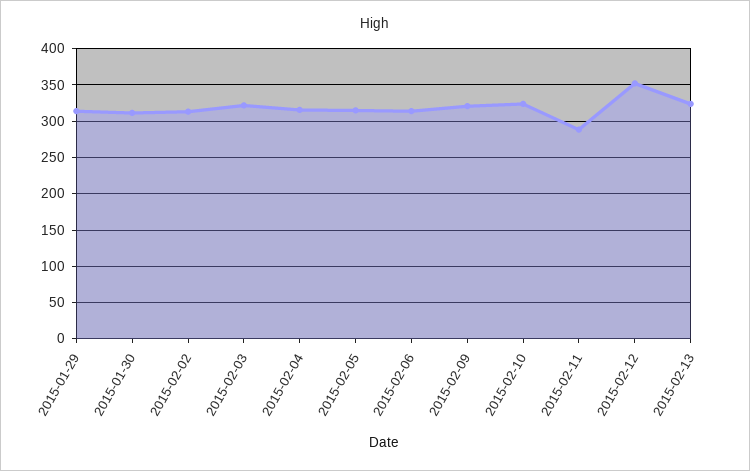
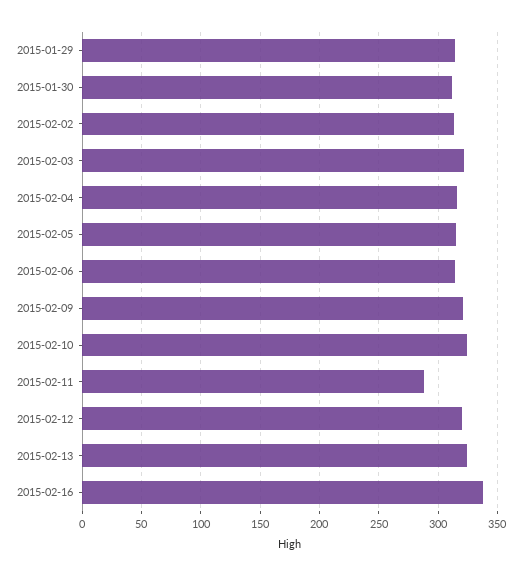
2015-02-12: 350 -> 320
2015-02-16: none -> 340

